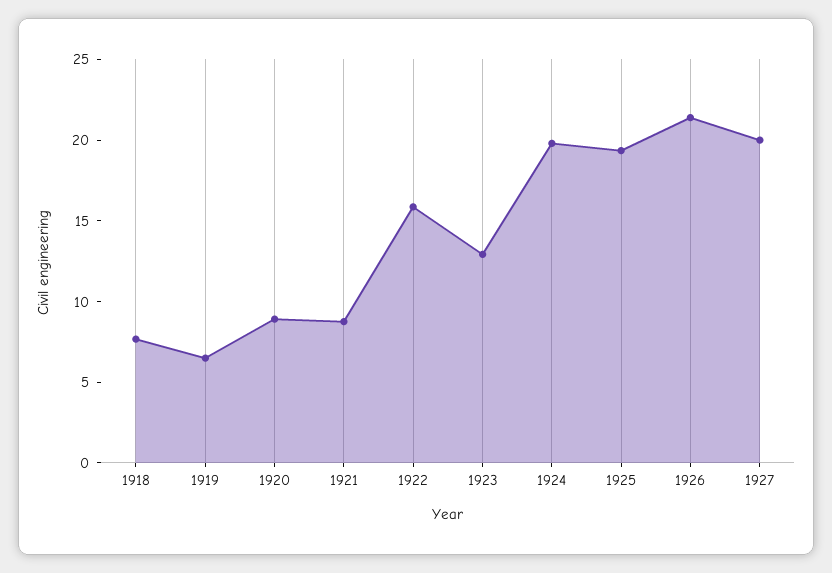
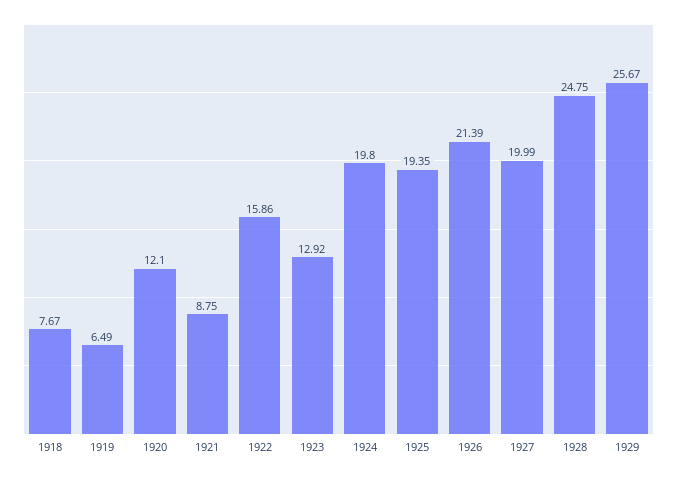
1920: 9 -> 12.1
1928: none -> 24.75
1929: none -> 25.67

